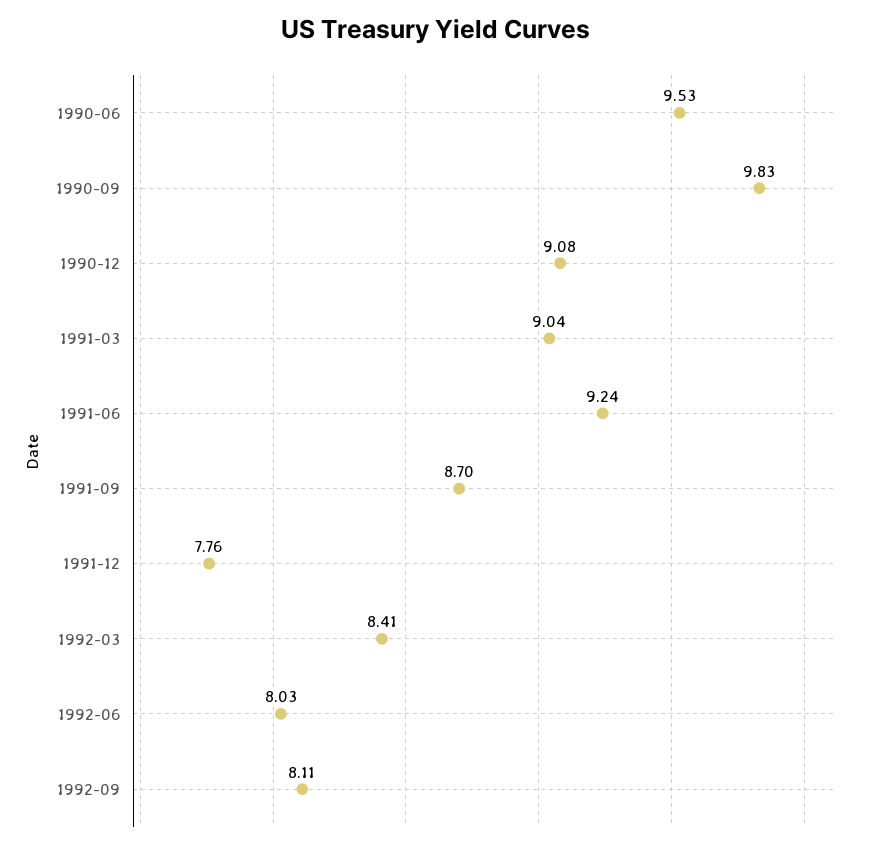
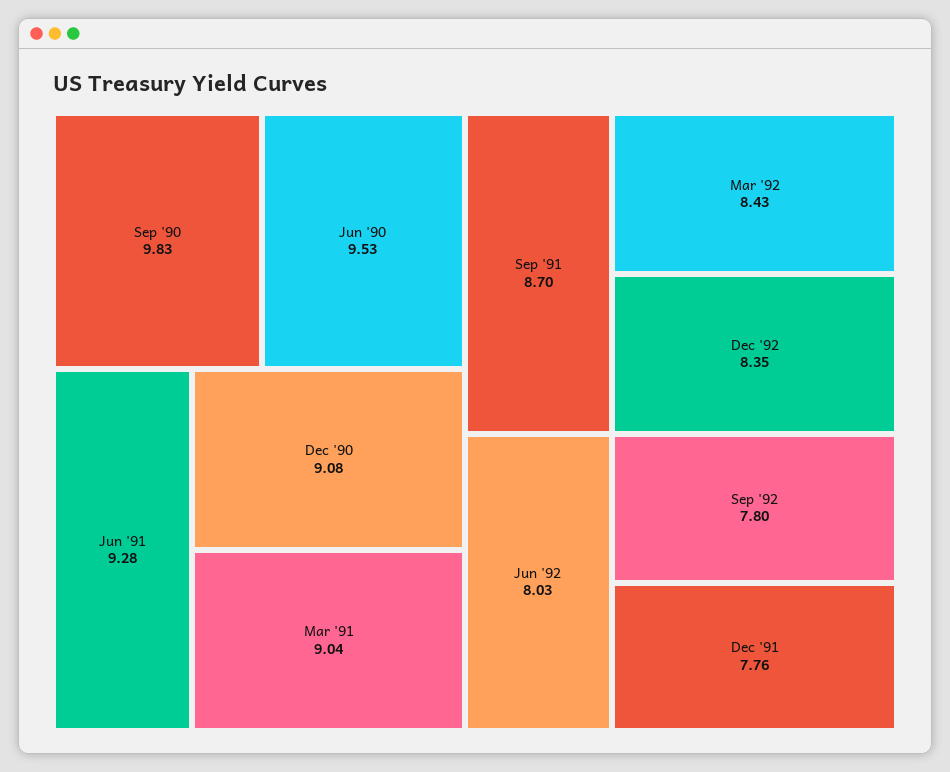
1991-06: 9.24 -> 9.28
1992-03: 8.41 -> 8.43
1992-09: 8.11 -> 7.8
Dec '92: none -> 8.35

